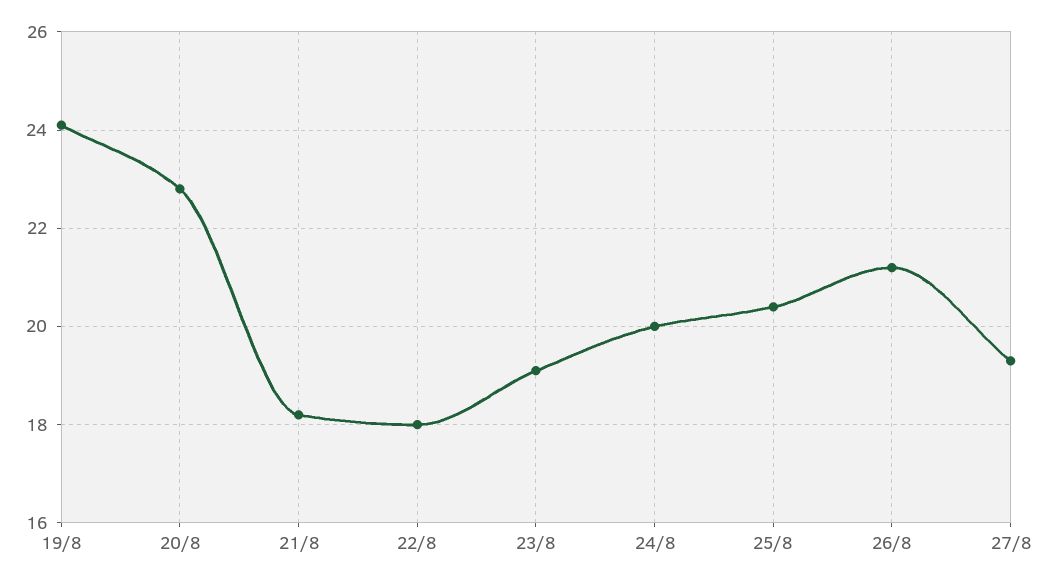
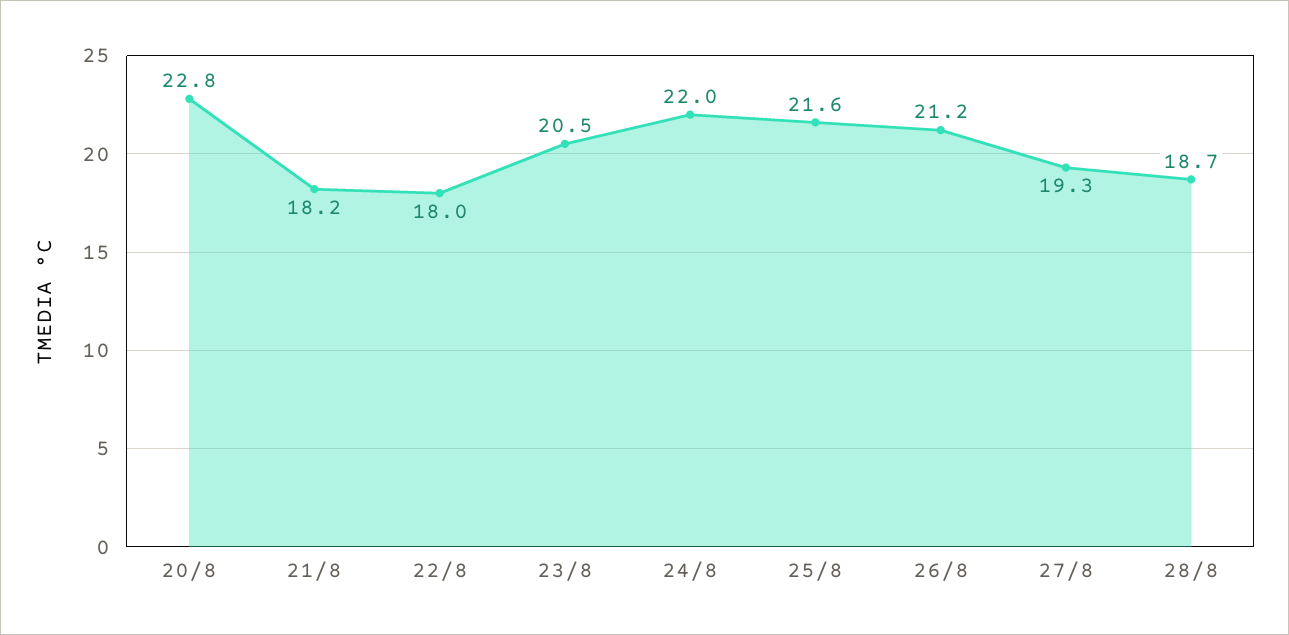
19/8: 24 -> none
23/8: 19 -> 20.5
24/8: 20 -> 22
25/8: 20.5 -> 21.6
28/8: none -> 18.7

